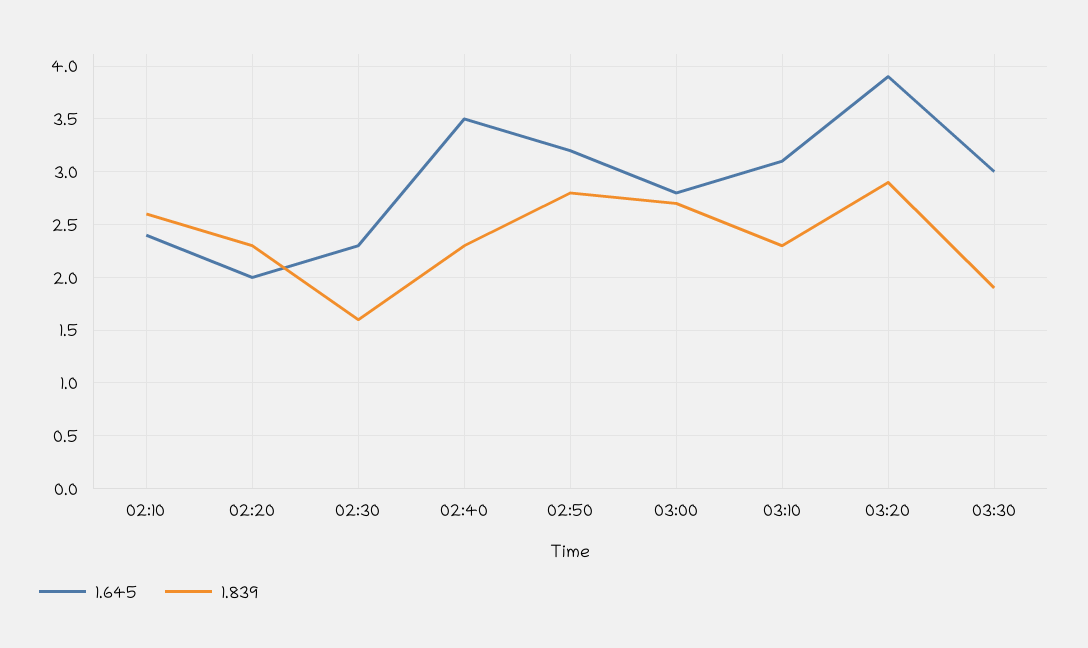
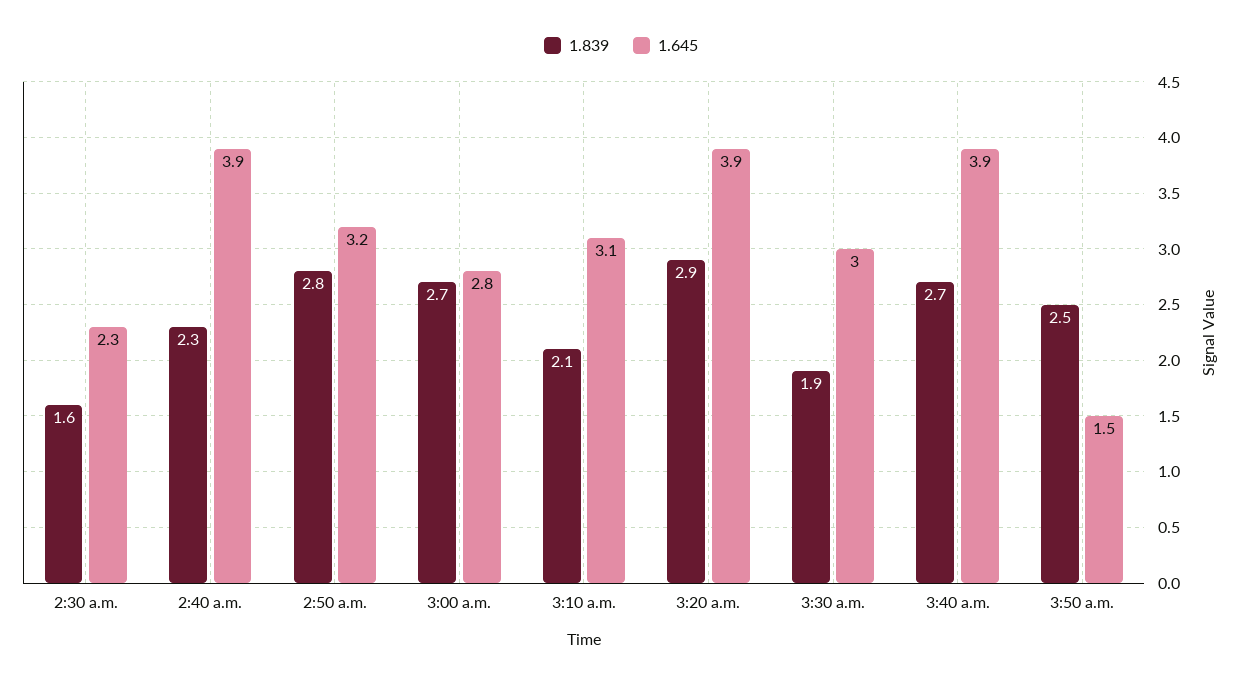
1.645, 02:10: 2.4 -> none
1.839, 02:10: 2.6 -> none
1.645, 02:20: 2 -> none
1.839, 02:20: 2.3 -> none
1.645, 02:40: 3.5 -> 3.9
1.839, 03:10: 2.3 -> 2.1
1.839, 3:40 a.m.: none -> 2.7
1.645, 3:40 a.m.: none -> 3.9
1.839, 3:50 a.m.: none -> 2.5
1.645, 3:50 a.m.: none -> 1.5

